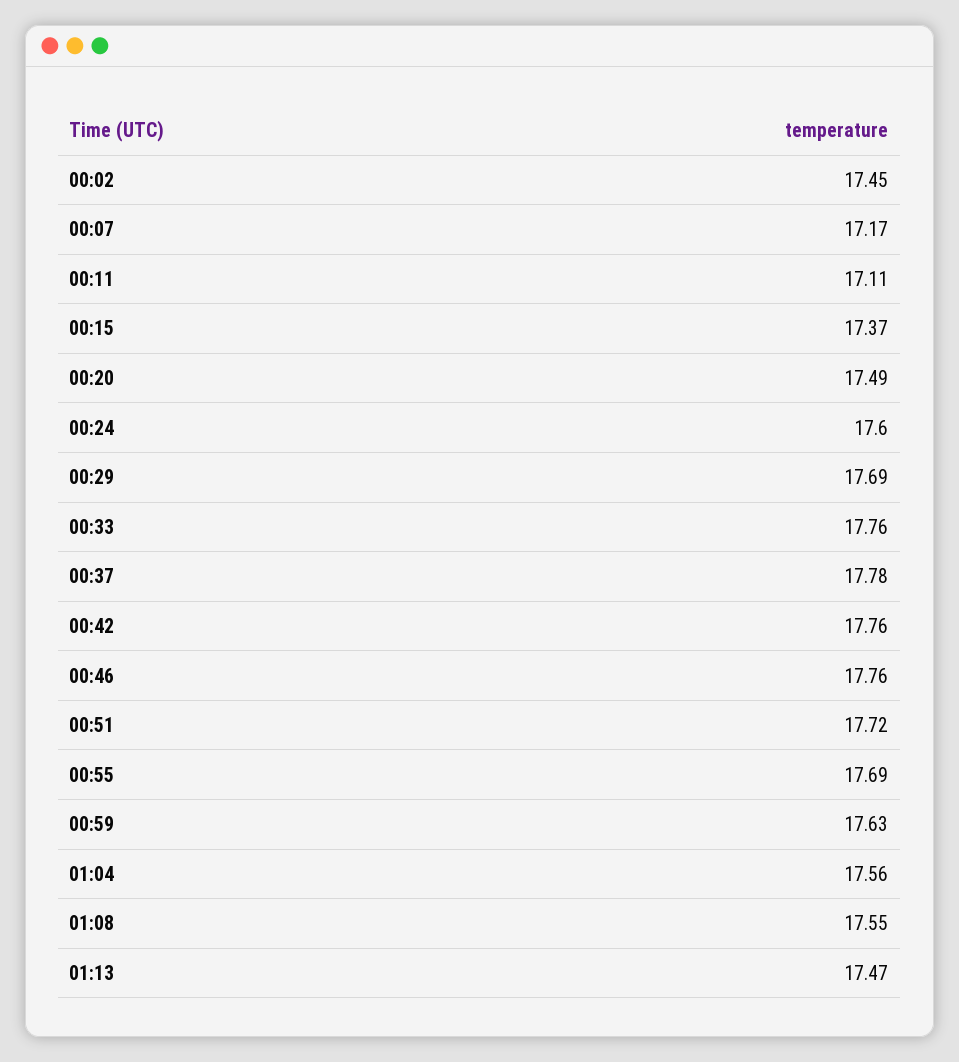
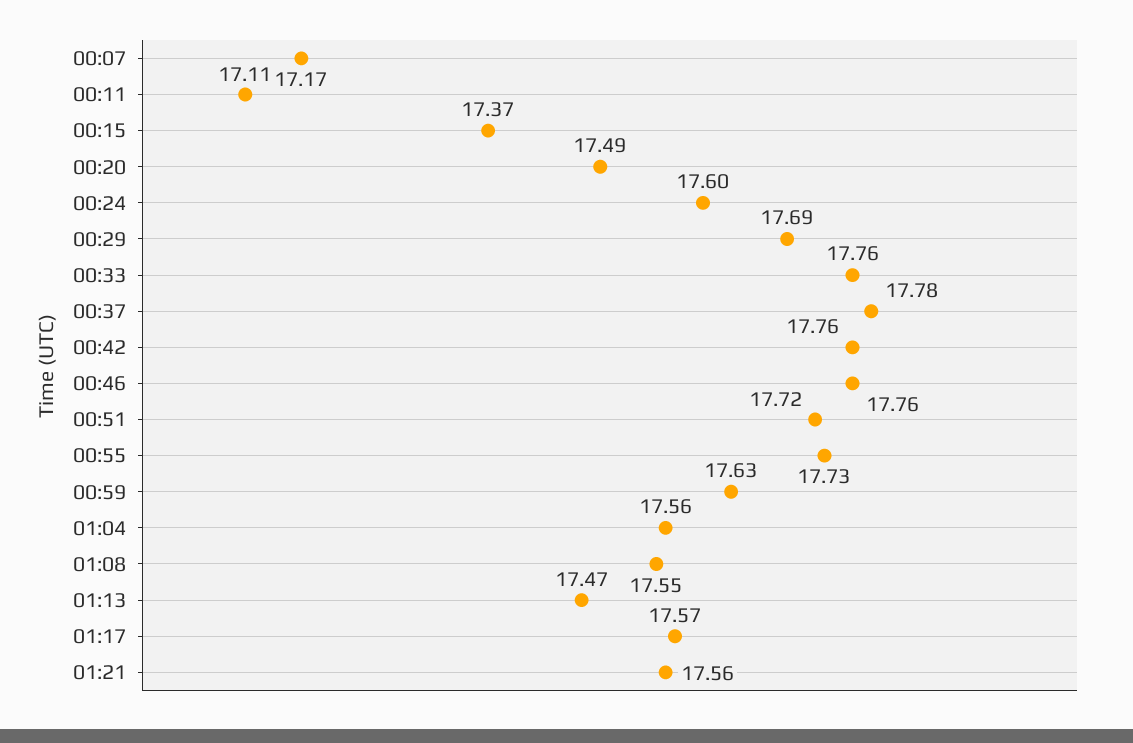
00:02: 17.45 -> none
00:55: 17.69 -> 17.73
01:17: none -> 17.57
01:21: none -> 17.56

